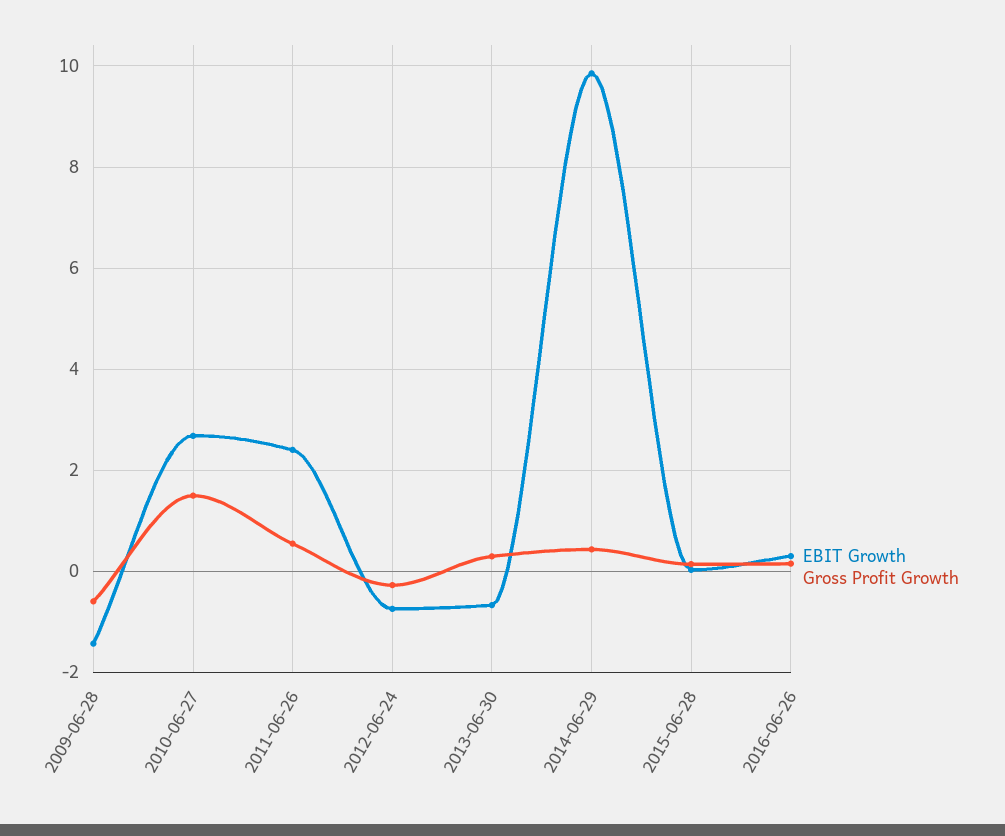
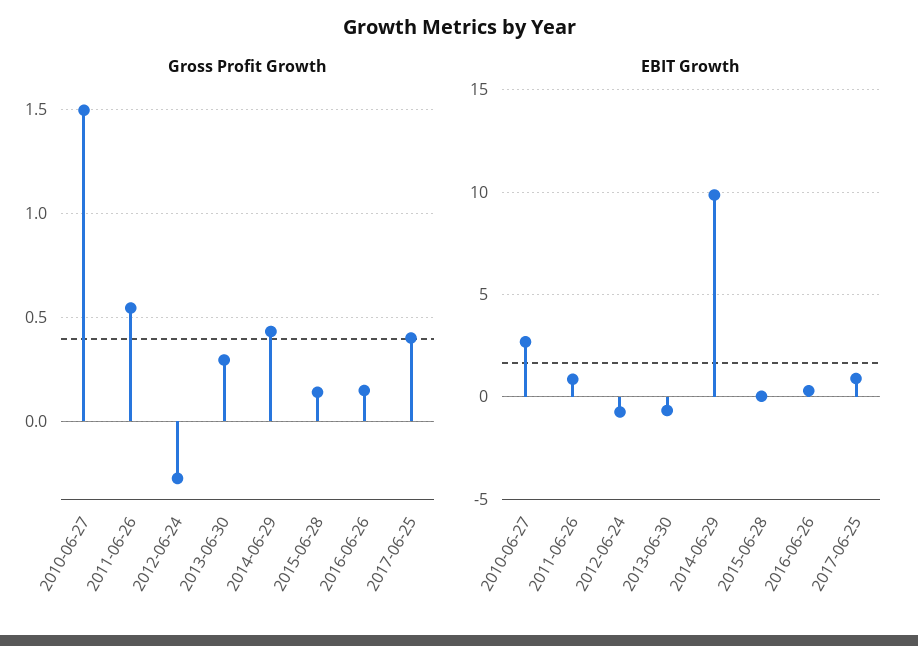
EBIT Growth, 2009-06-28: -1.4 -> none
Gross Profit Growth, 2009-06-28: -0.6 -> none
EBIT Growth, 2011-06-26: 2.4 -> 1
Gross Profit Growth, 2017-06-25: none -> 0.4
EBIT Growth, 2017-06-25: none -> 1

